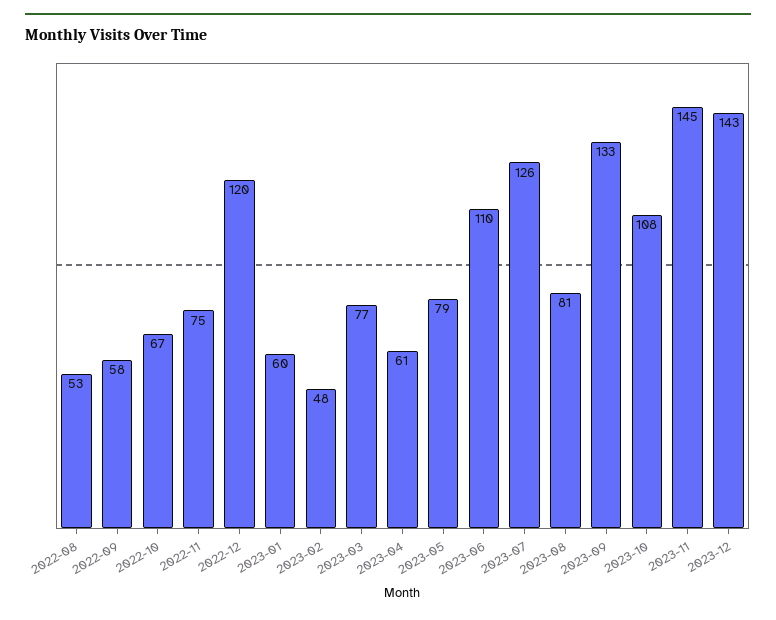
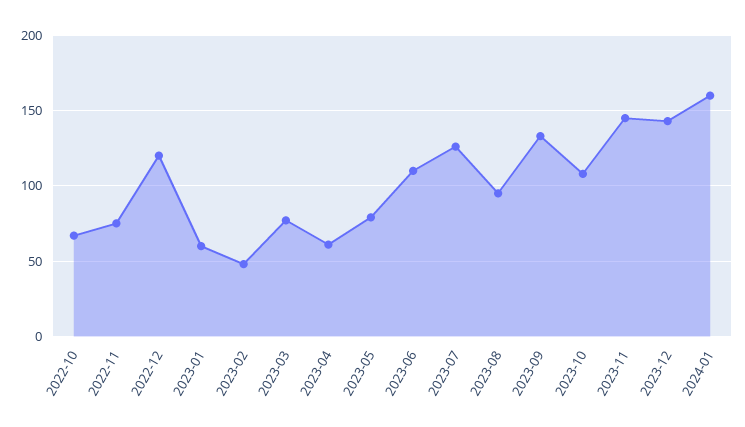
2022-08: 53 -> none
2022-09: 58 -> none
2023-08: 81 -> 95
2024-01: none -> 160

